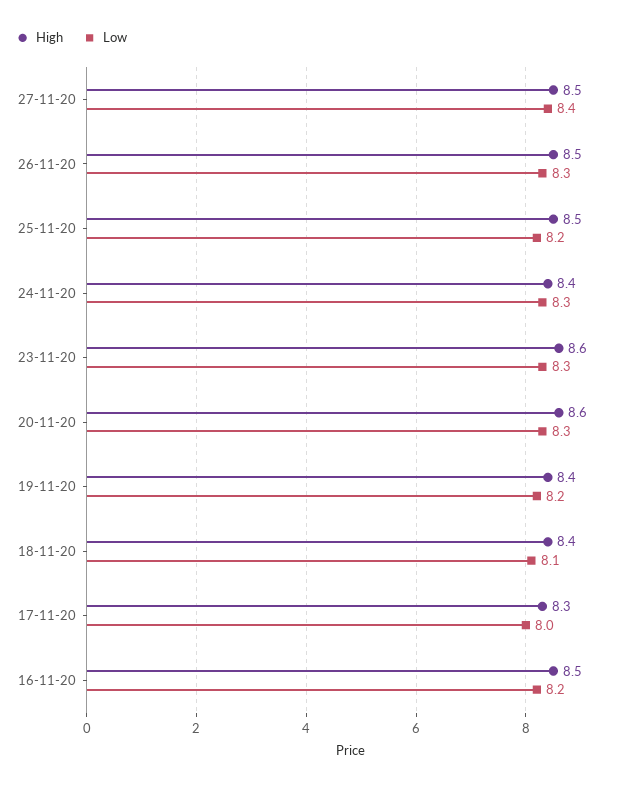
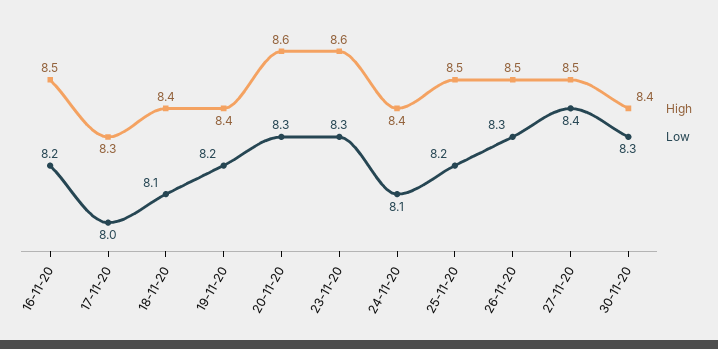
Low, 24-11-20: 8.3 -> 8.1
High, 30-11-20: none -> 8.4
Low, 30-11-20: none -> 8.3

